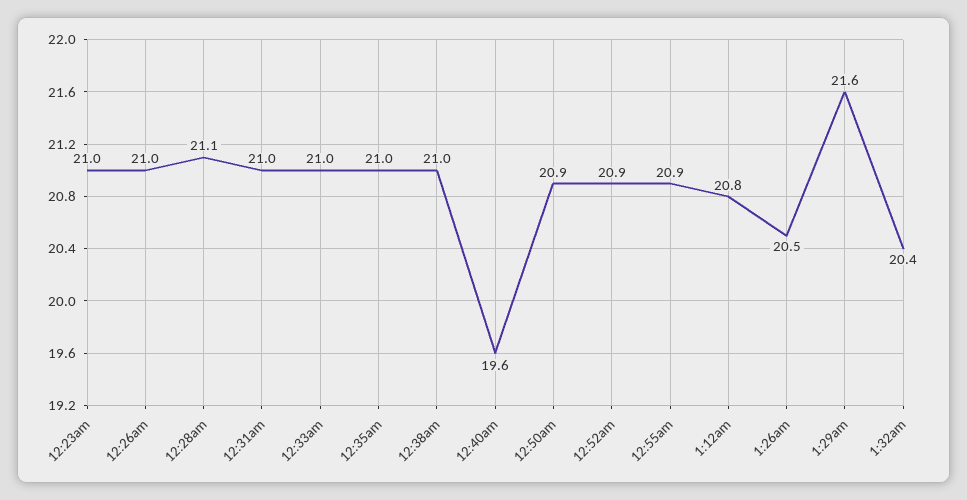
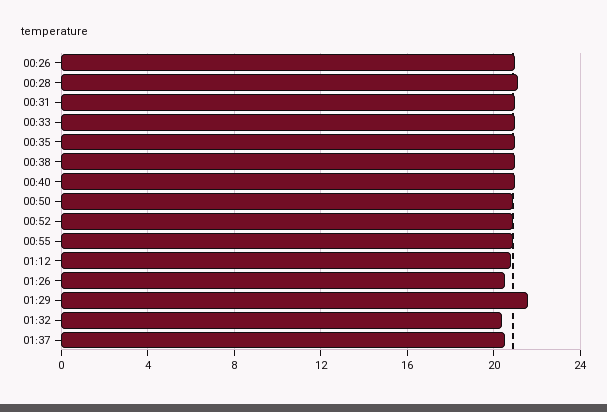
12:23am: 21 -> none
12:40am: 19.6 -> 21
01:37: none -> 20.5

